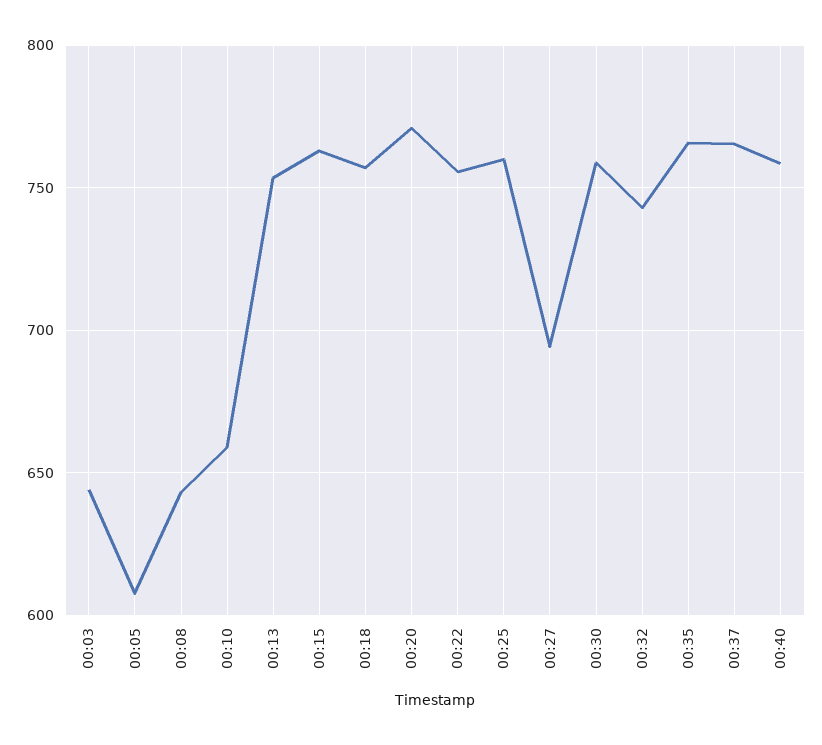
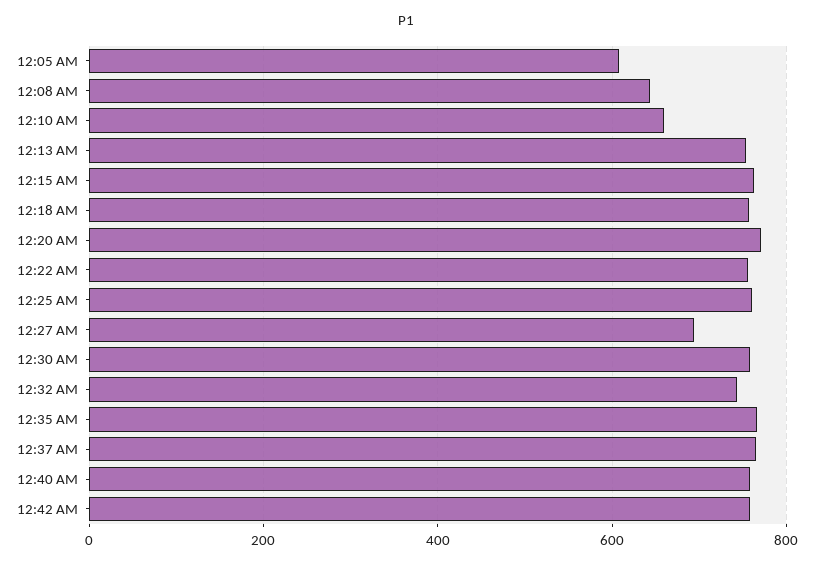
00:03: 645 -> none
12:42 AM: none -> 760

